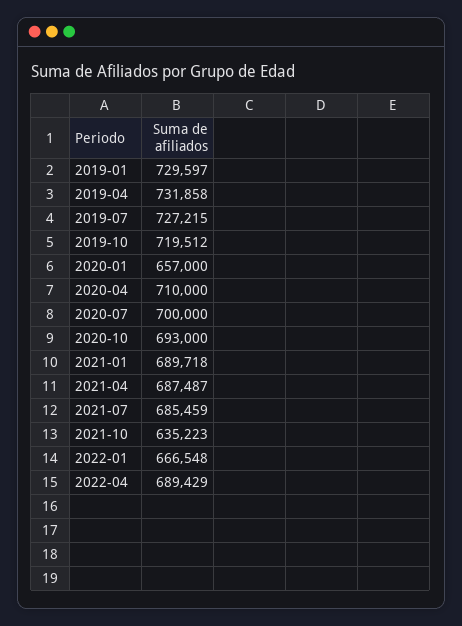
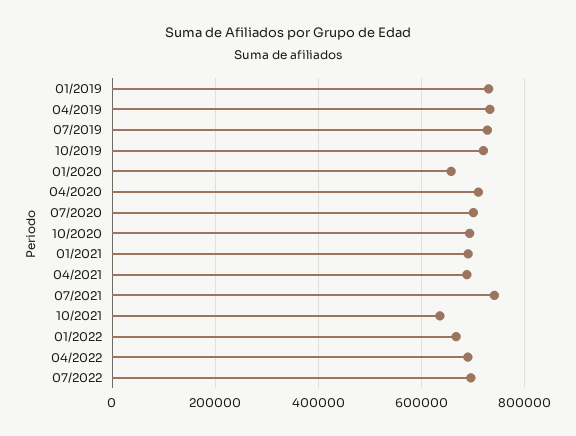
2021-07: 685459 -> 740000
07/2022: none -> 700000

